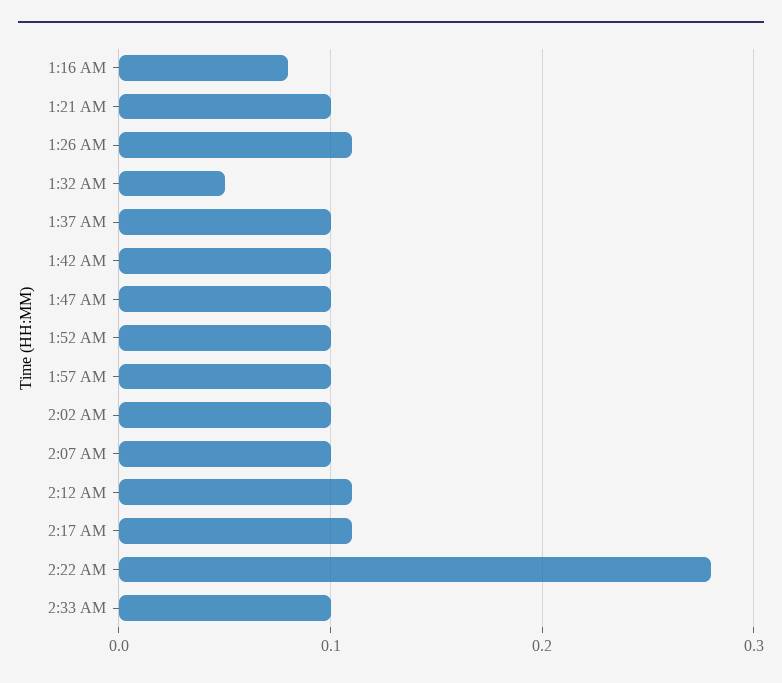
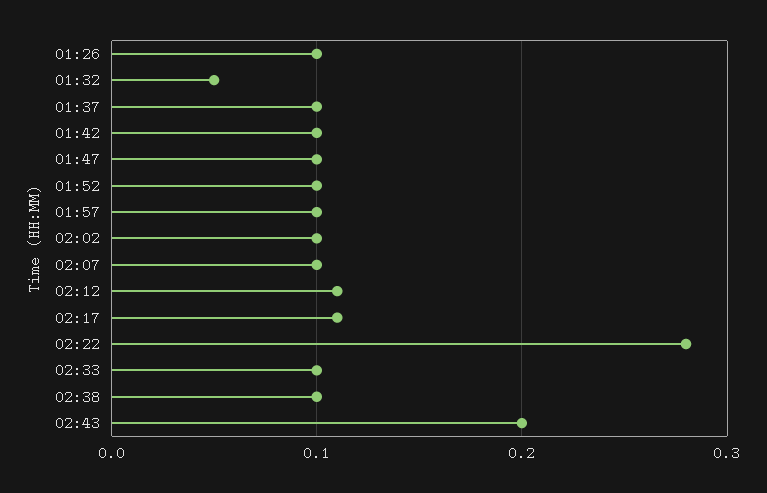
1:16 AM: 0.08 -> none
1:21 AM: 0.1 -> none
1:26 AM: 0.11 -> 0.1
02:38: none -> 0.1
02:43: none -> 0.2

